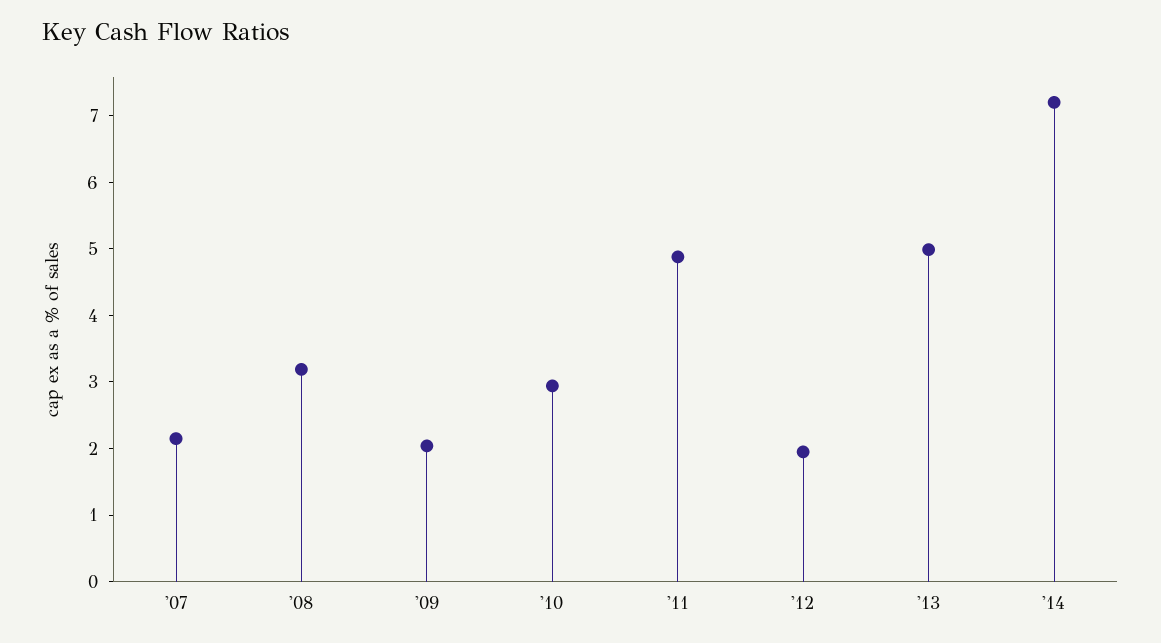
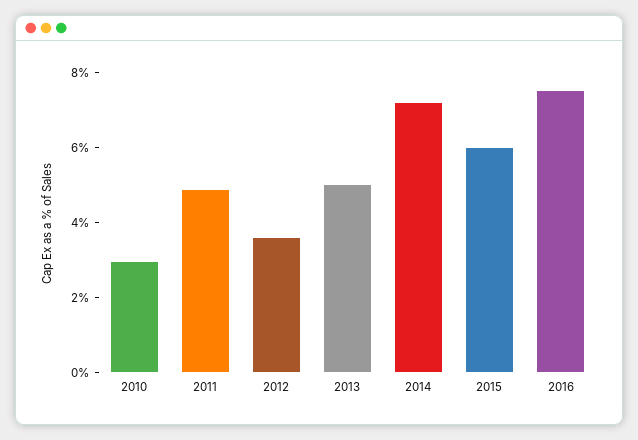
'07: 2.2 -> none
'08: 3.2 -> none
'09: 2 -> none
'12: 2 -> 3.5
2015: none -> 6
2016: none -> 7.5

